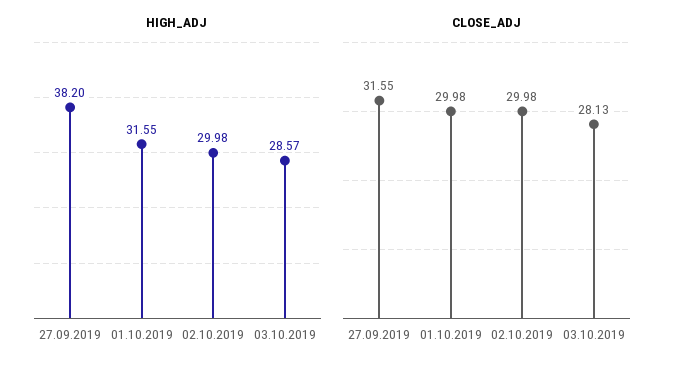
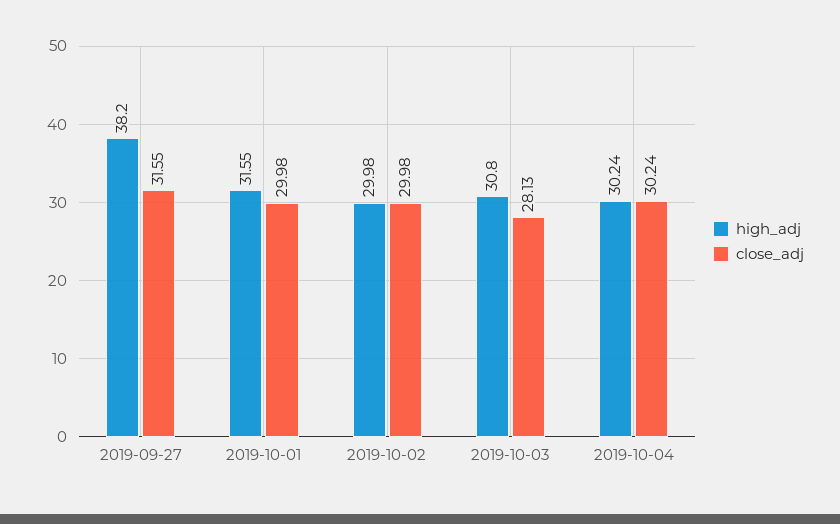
HIGH_ADJ, 03.10.2019: 28.57 -> 30.8
HIGH_ADJ, 2019-10-04: none -> 30.24
CLOSE_ADJ, 2019-10-04: none -> 30.24

